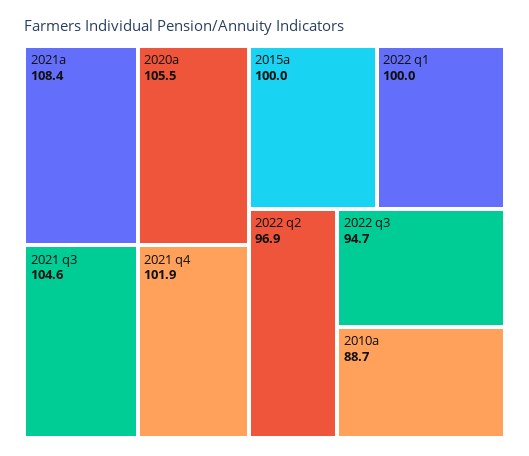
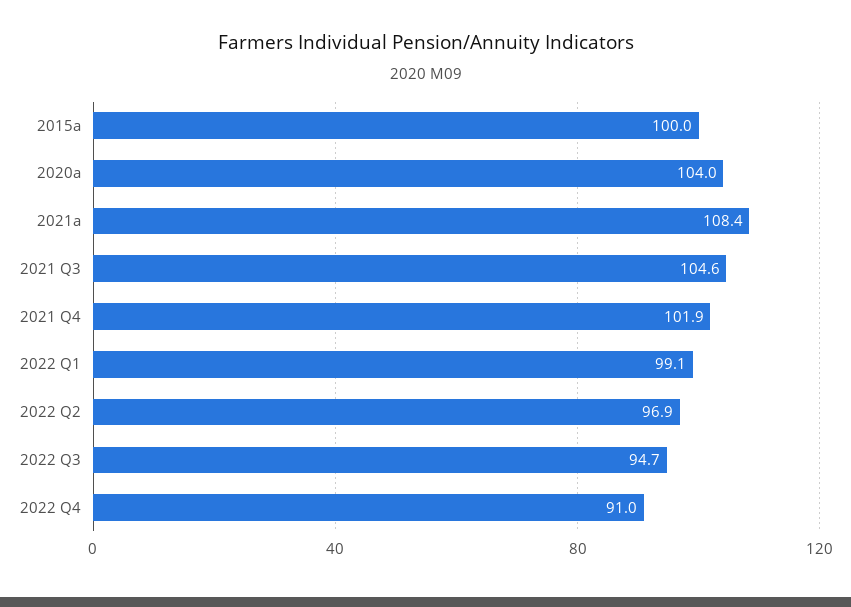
2020a: 105.5 -> 104
2022 q1: 100 -> 99.1
2010a: 88.7 -> none
2022 Q4: none -> 91

